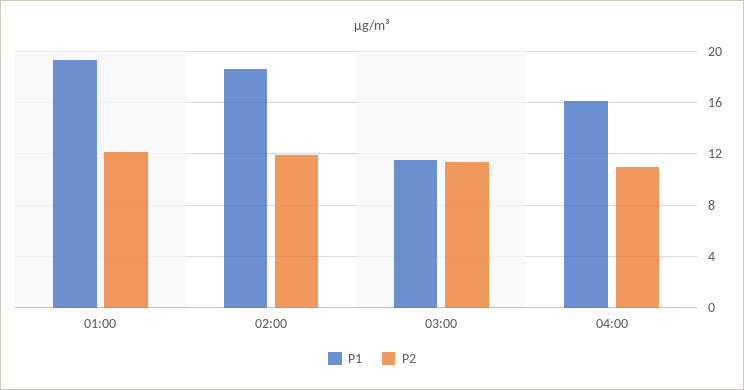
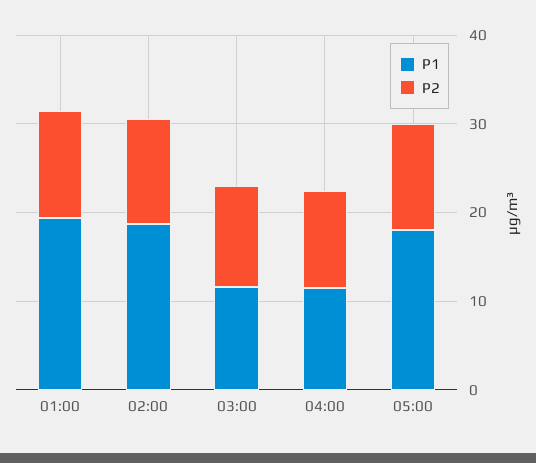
P1, 04:00: 16 -> 12
P1, 05:00: none -> 18
P2, 05:00: none -> 12

